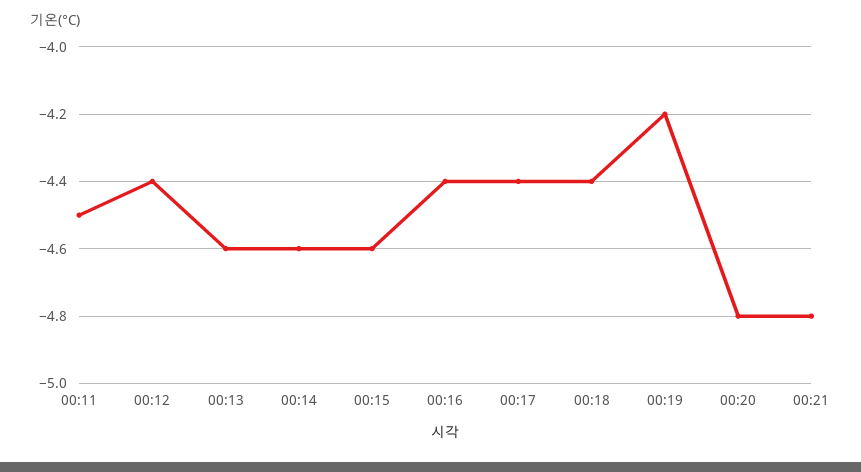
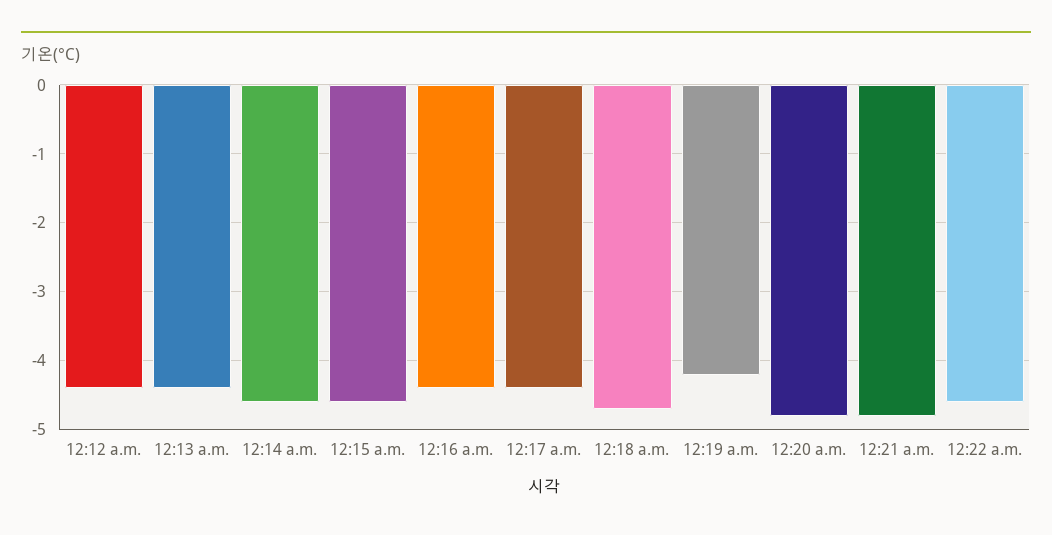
00:11: -4.5 -> none
00:13: -4.6 -> -4.4
00:18: -4.4 -> -4.7
12:22 a.m.: none -> -4.6

